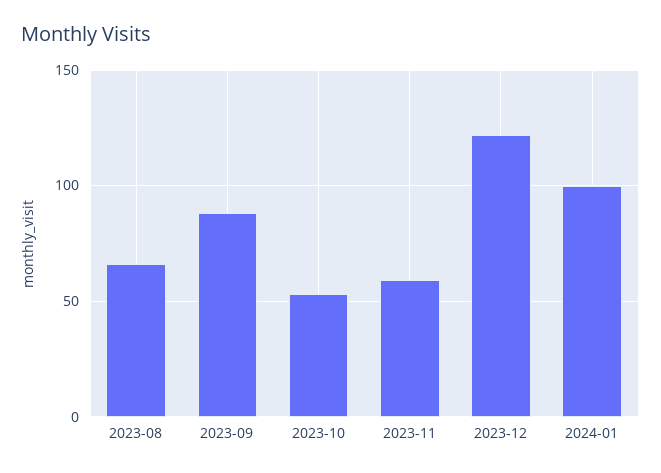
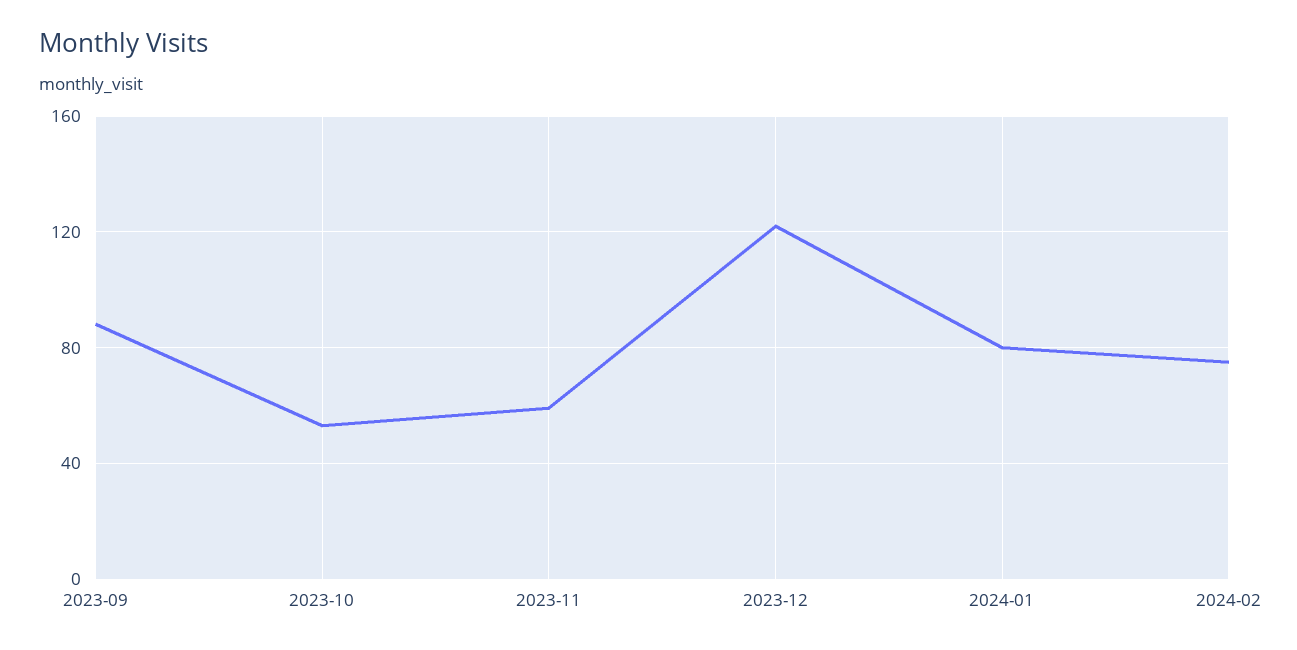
2023-08: 65 -> none
2024-01: 100 -> 80
2024-02: none -> 75

